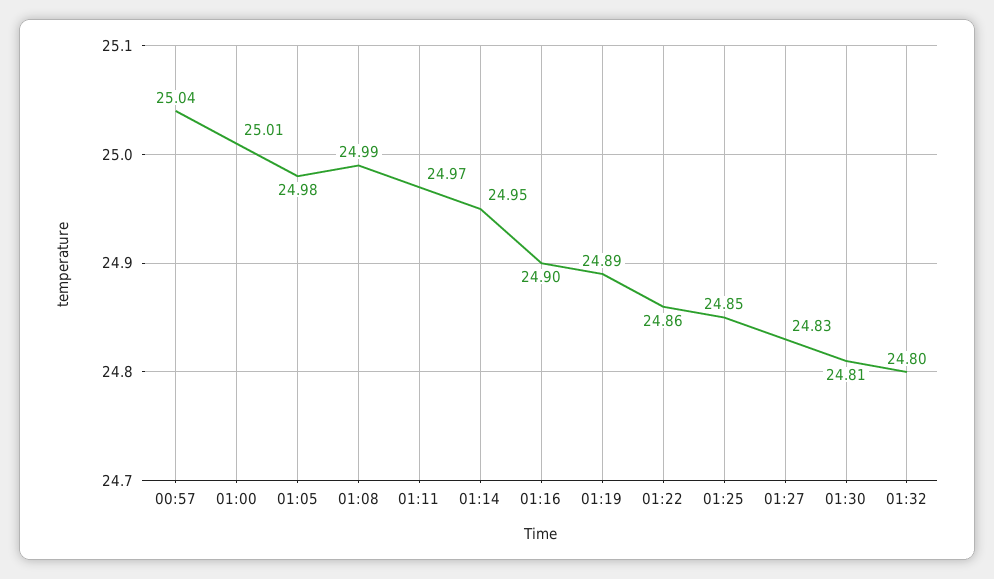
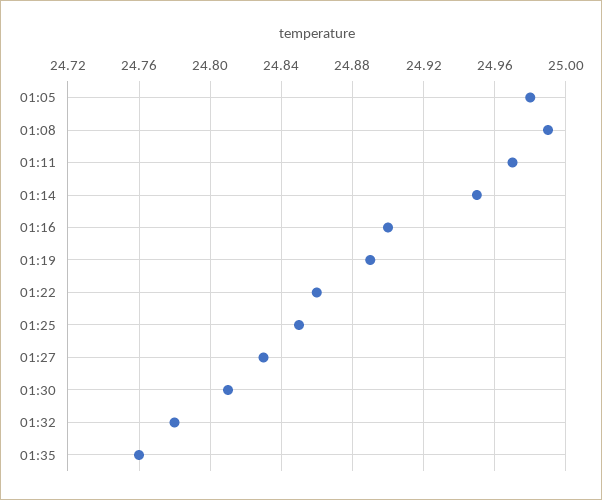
00:57: 25.04 -> none
01:00: 25.01 -> none
01:32: 24.8 -> 24.78
01:35: none -> 24.76

